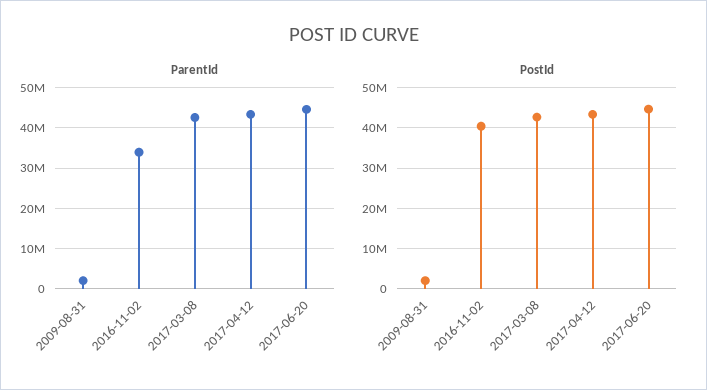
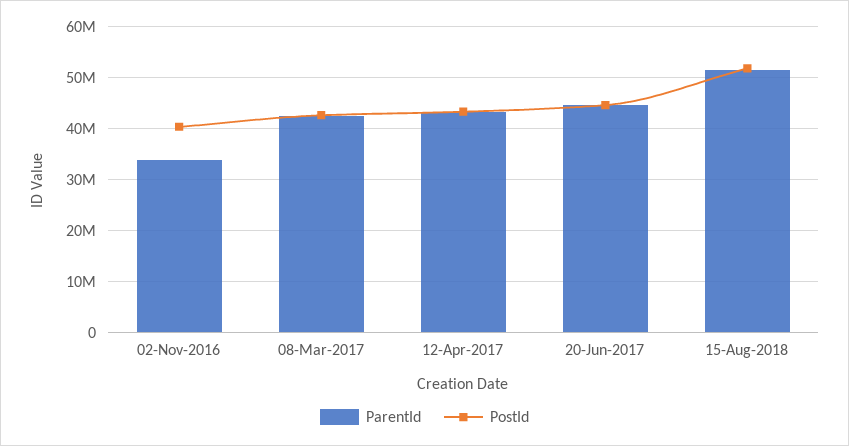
ParentId, 2009-08-31: 2000000 -> none
PostId, 2009-08-31: 2000000 -> none
ParentId, 15-Aug-2018: none -> 52000000
PostId, 15-Aug-2018: none -> 52000000

